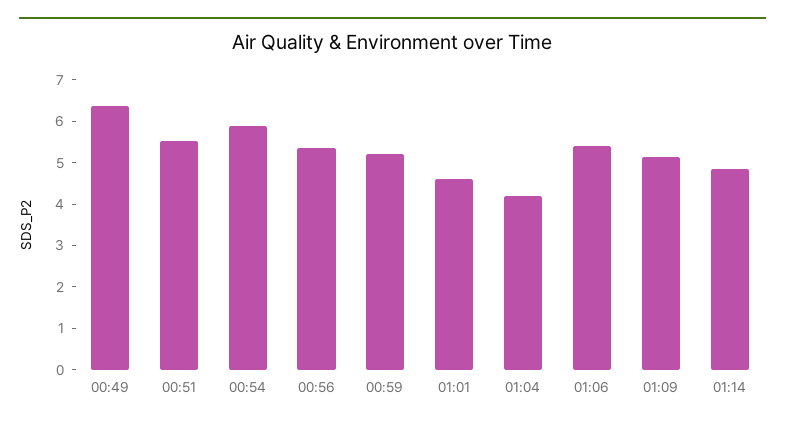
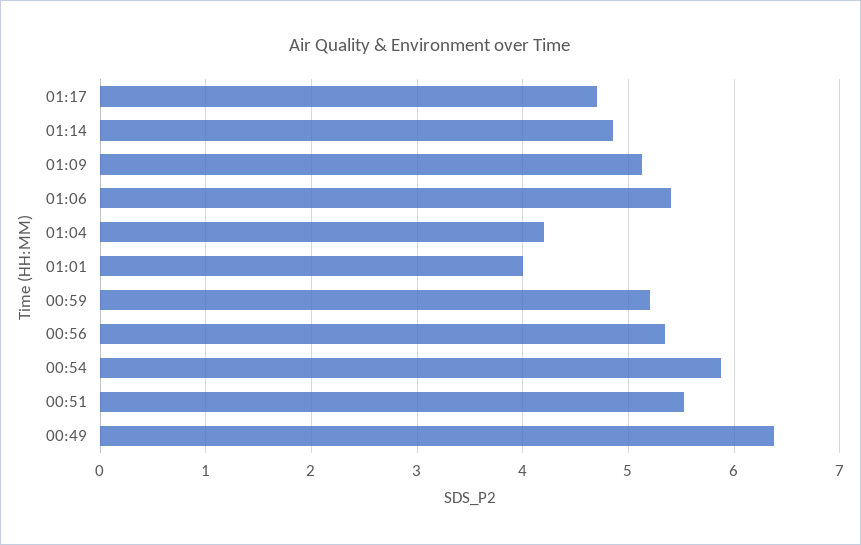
01:01: 4.6 -> 4
01:17: none -> 4.7

